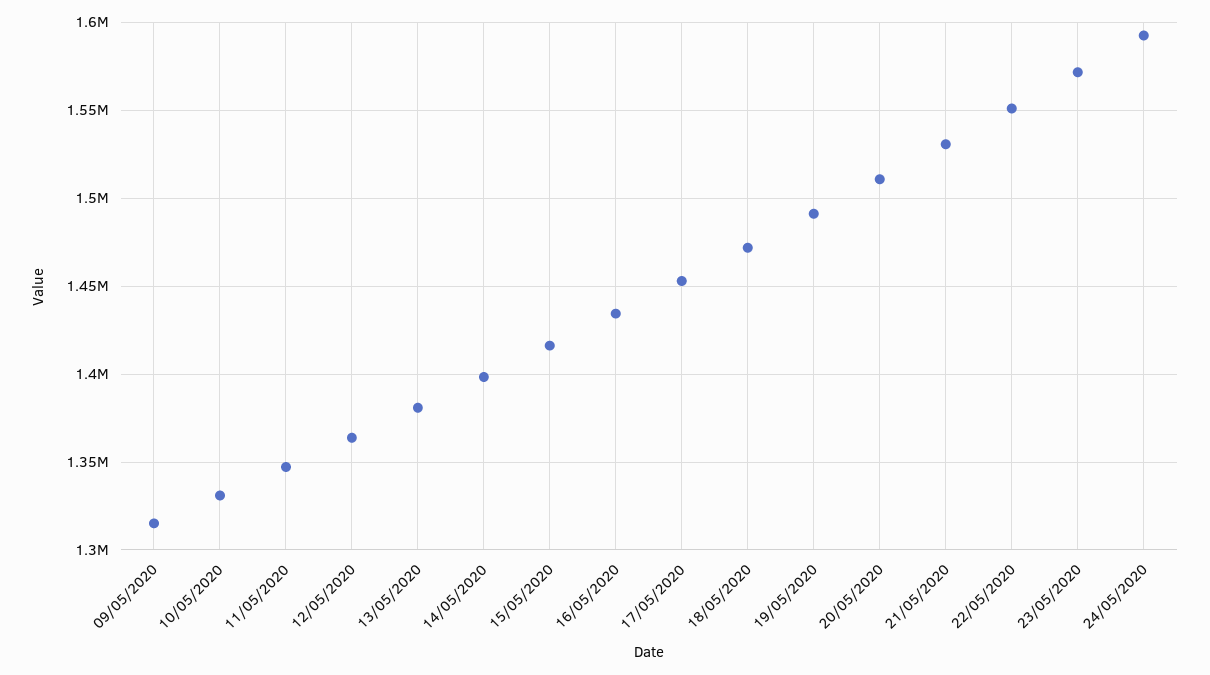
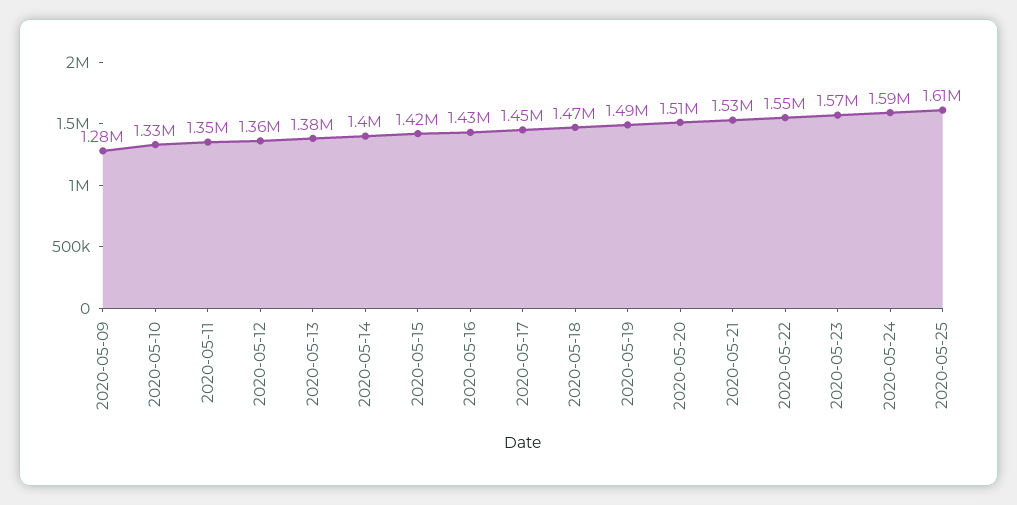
09/05/2020: 1315000 -> 1280000
2020-05-25: none -> 1610000

